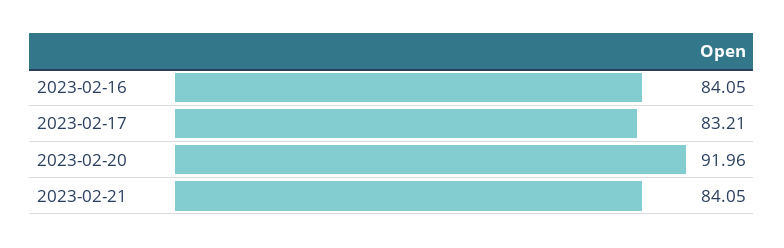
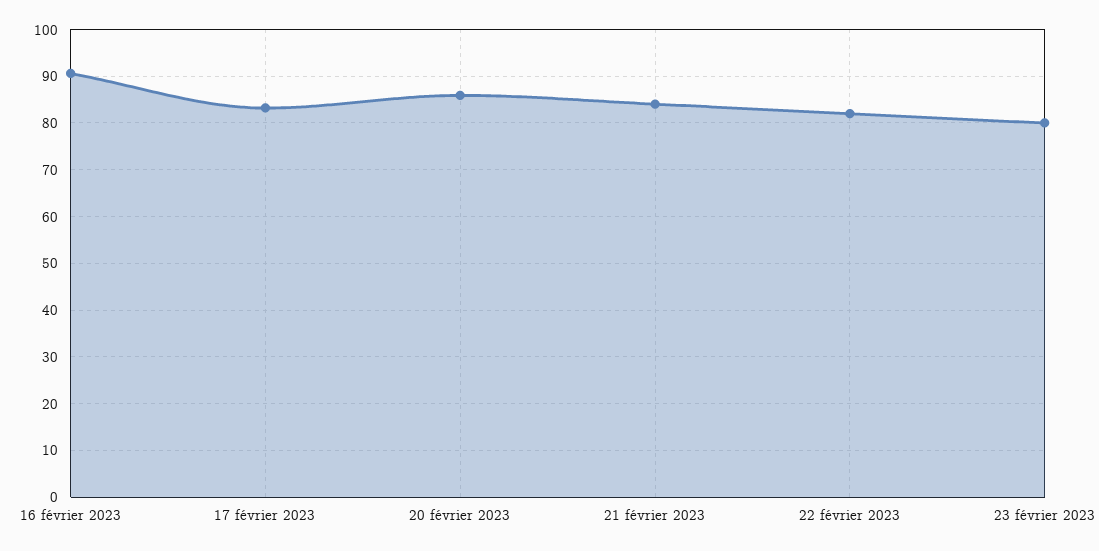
2023-02-16: 84.05 -> 90
2023-02-20: 91.96 -> 86
22 février 2023: none -> 82
23 février 2023: none -> 80

